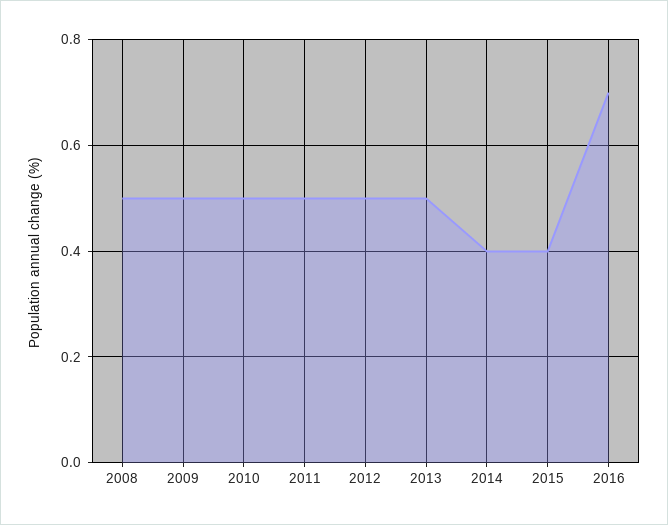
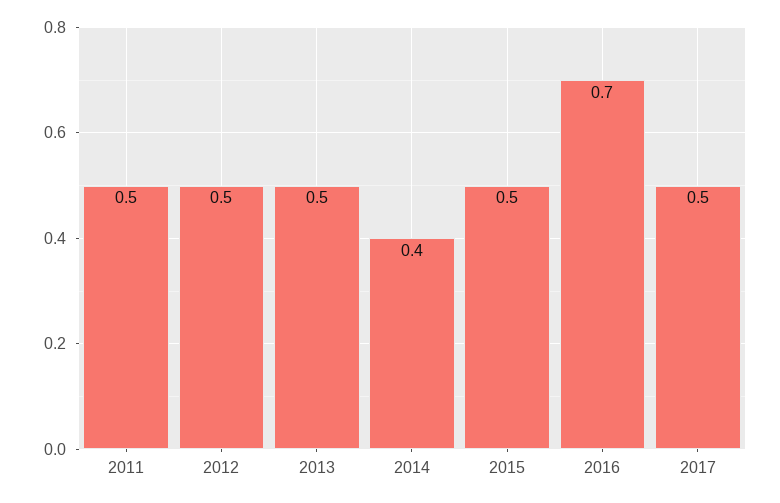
2008: 0.5 -> none
2009: 0.5 -> none
2010: 0.5 -> none
2015: 0.4 -> 0.5
2017: none -> 0.5

